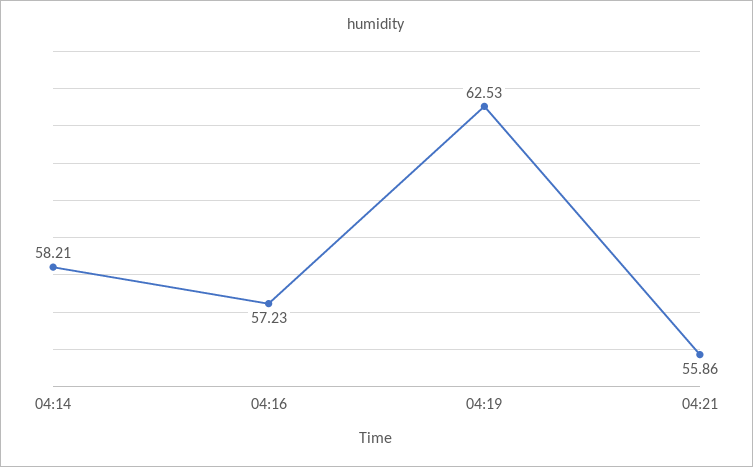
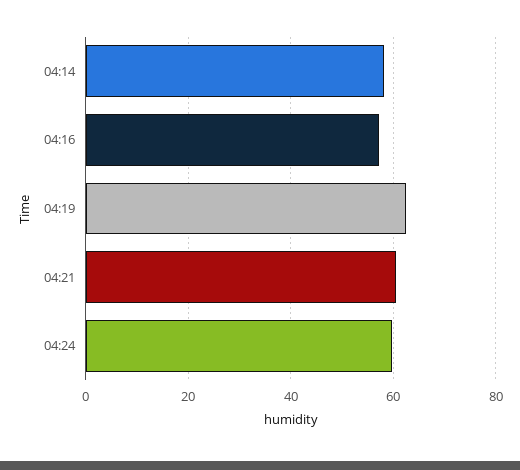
04:21: 55.86 -> 60
04:24: none -> 60

